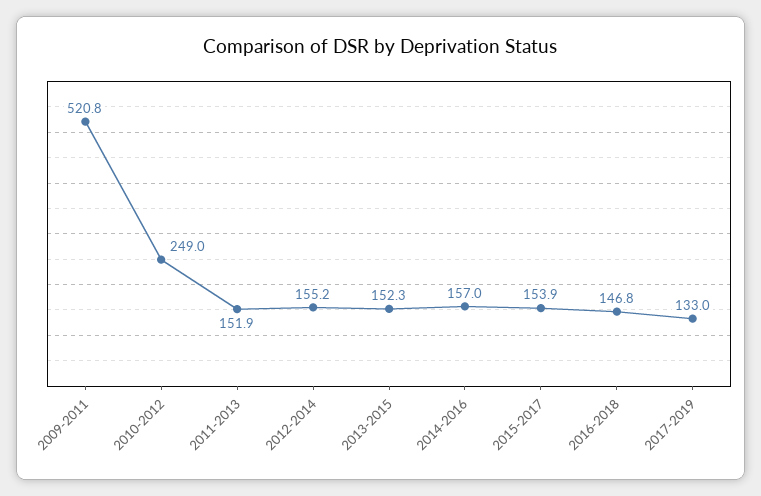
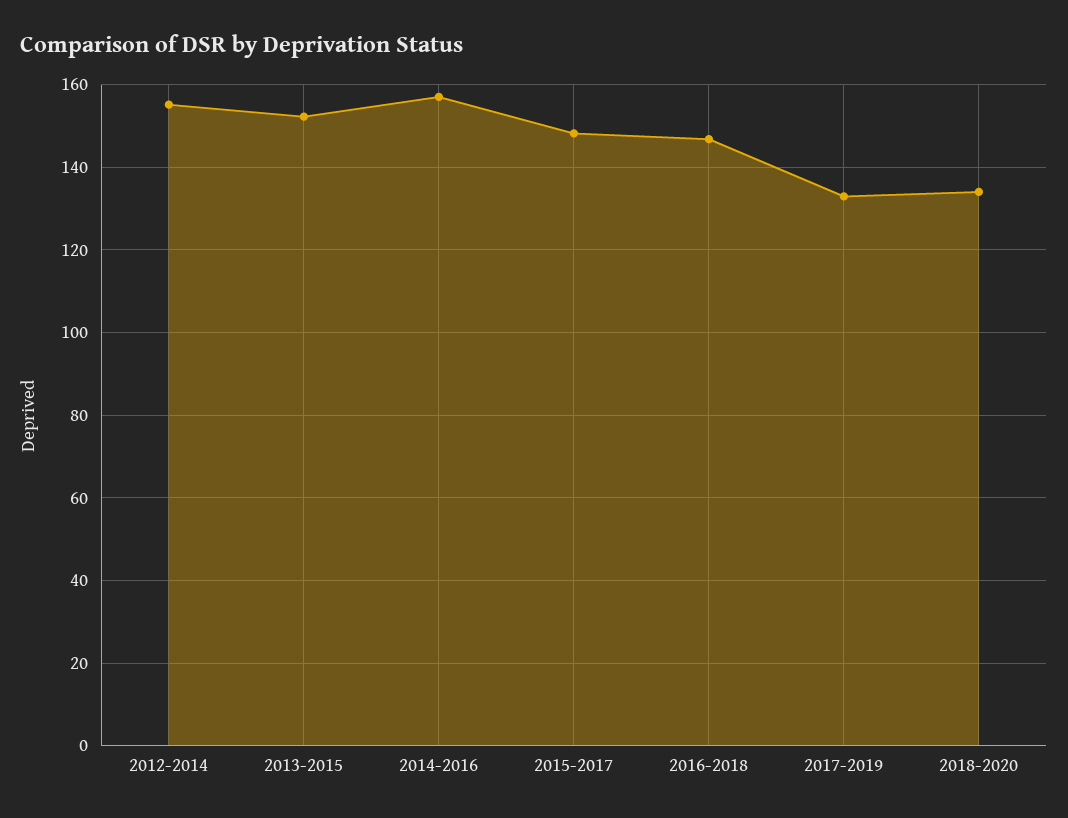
2009-2011: 520.8 -> none
2010-2012: 249 -> none
2011-2013: 151.9 -> none
2015-2017: 153.9 -> 148
2018-2020: none -> 134

